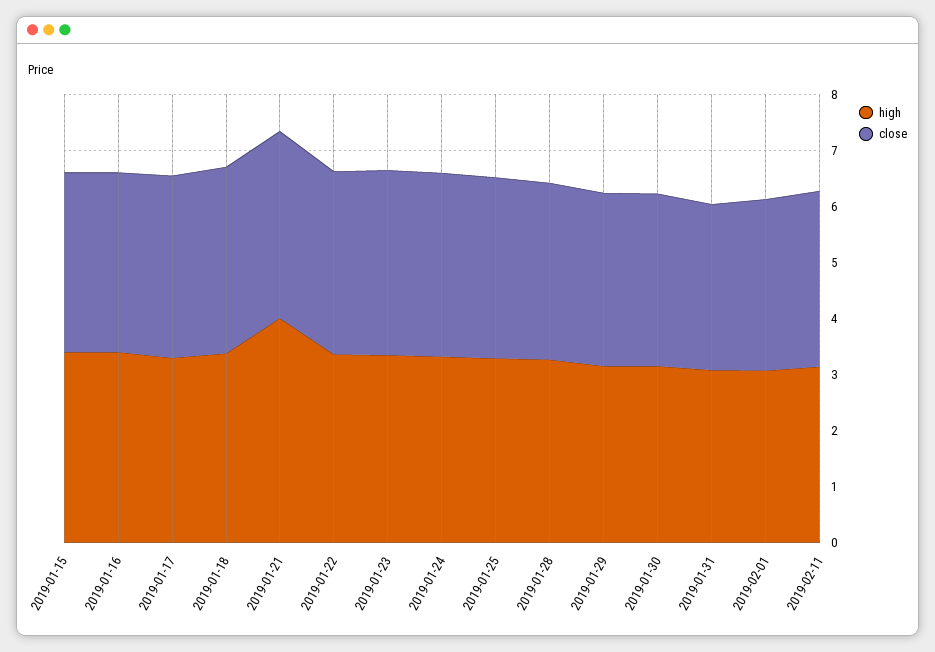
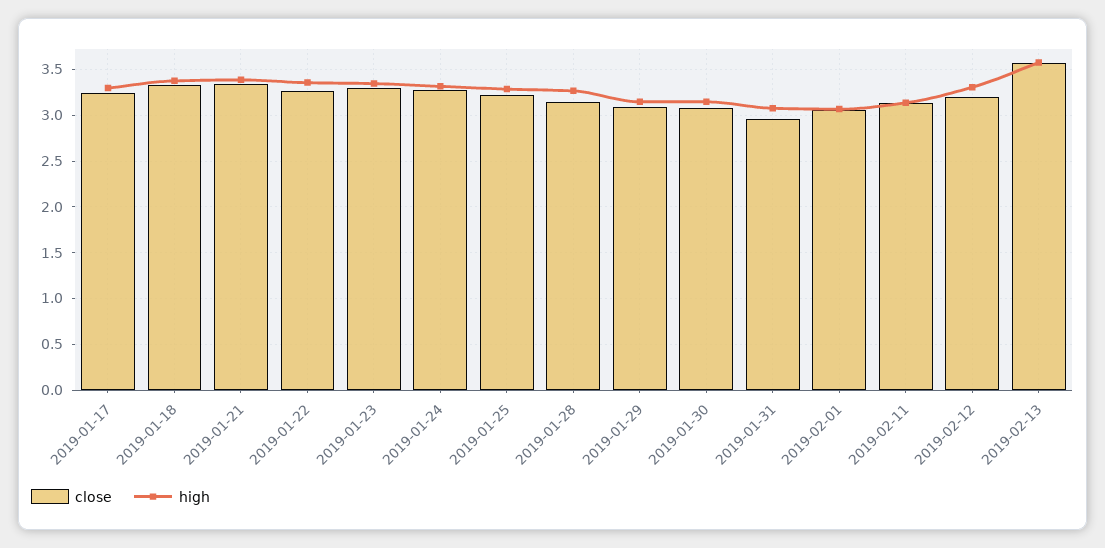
high, 2019-01-15: 3.4 -> none
close, 2019-01-15: 3.2 -> none
high, 2019-01-16: 3.4 -> none
close, 2019-01-16: 3.2 -> none
high, 2019-01-21: 4 -> 3.4
close, 2019-02-12: none -> 3.2
high, 2019-02-12: none -> 3.3
close, 2019-02-13: none -> 3.6
high, 2019-02-13: none -> 3.6

